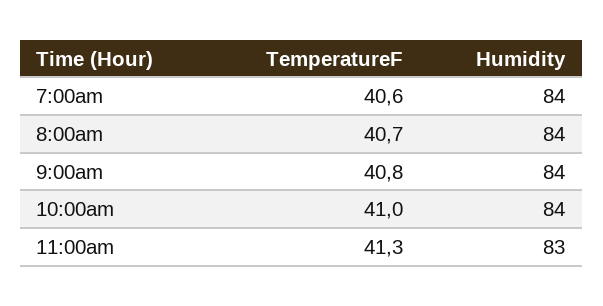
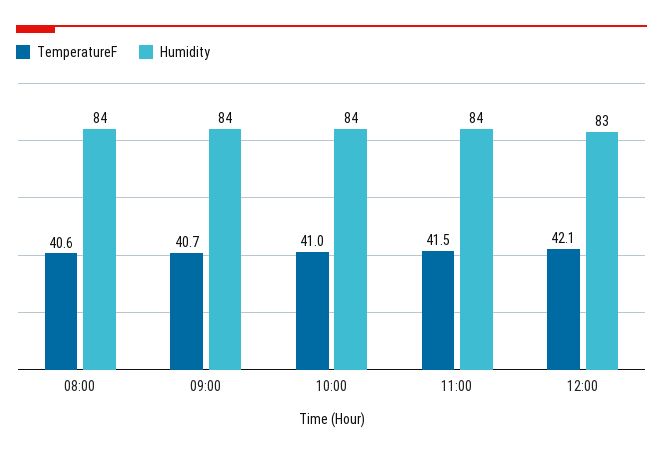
TemperatureF, 7:00am: 40.6 -> none
Humidity, 7:00am: 84 -> none
TemperatureF, 8:00am: 40.7 -> 40.6
TemperatureF, 9:00am: 40.8 -> 40.7
TemperatureF, 11:00am: 41.3 -> 41.5
Humidity, 11:00am: 83 -> 84
TemperatureF, 12:00: none -> 42.1
Humidity, 12:00: none -> 83

